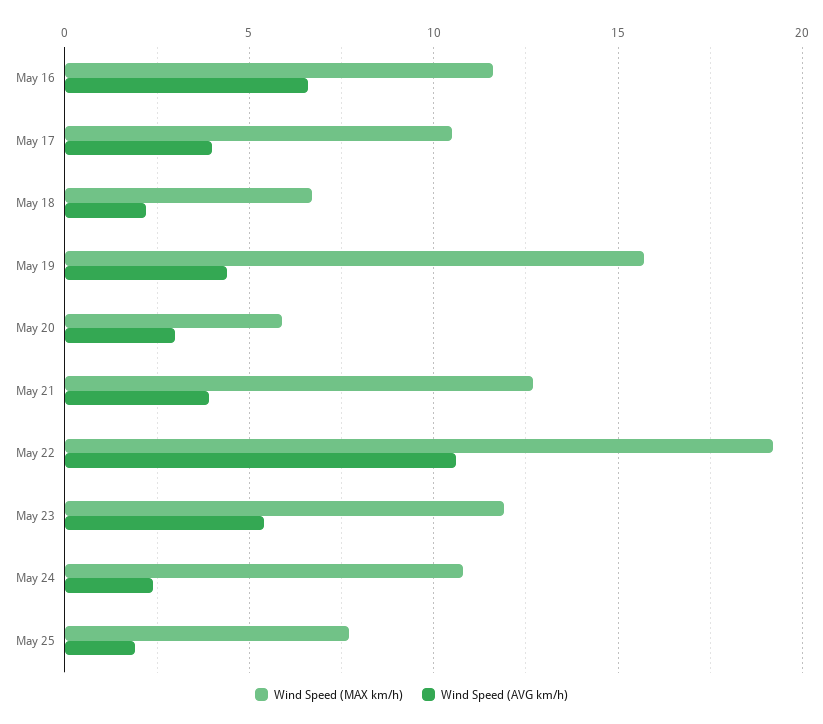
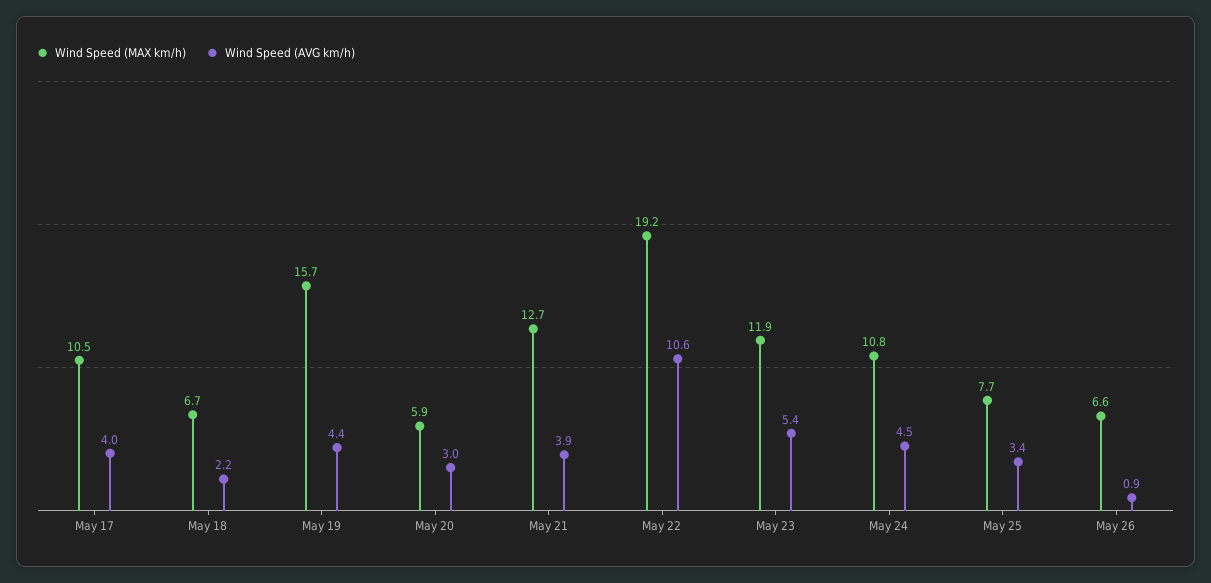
Wind Speed (MAX km/h), May 16: 11.5 -> none
Wind Speed (AVG km/h), May 16: 6.5 -> none
Wind Speed (AVG km/h), May 24: 2.5 -> 4.5
Wind Speed (AVG km/h), May 25: 2 -> 3.4
Wind Speed (MAX km/h), May 26: none -> 6.6
Wind Speed (AVG km/h), May 26: none -> 0.9

